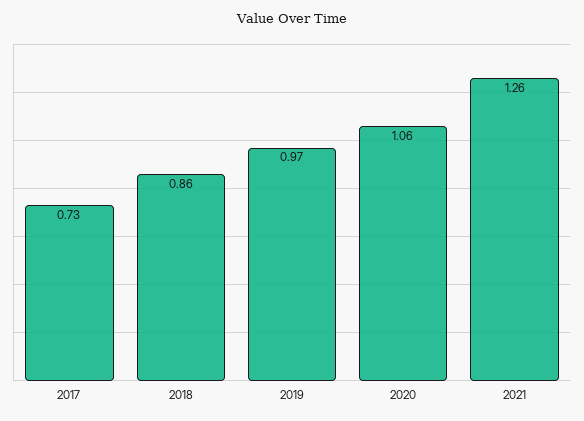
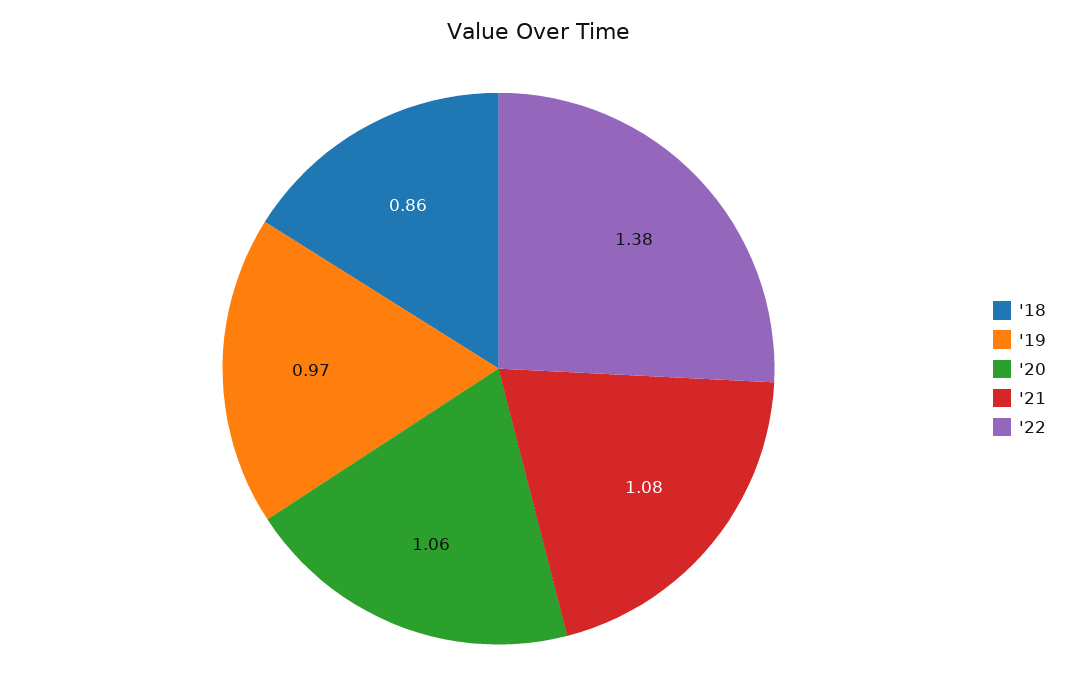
2017: 0.73 -> none
2021: 1.26 -> 1.08
'22: none -> 1.38

